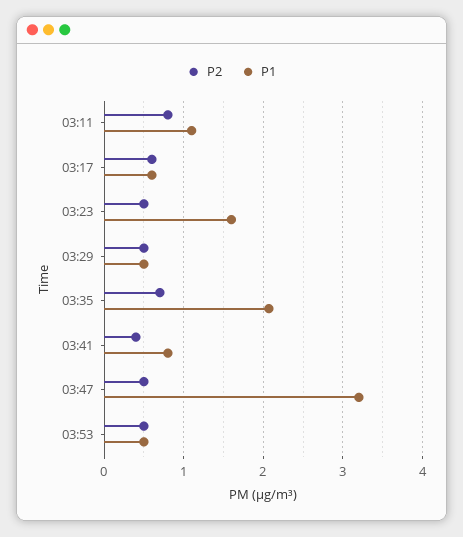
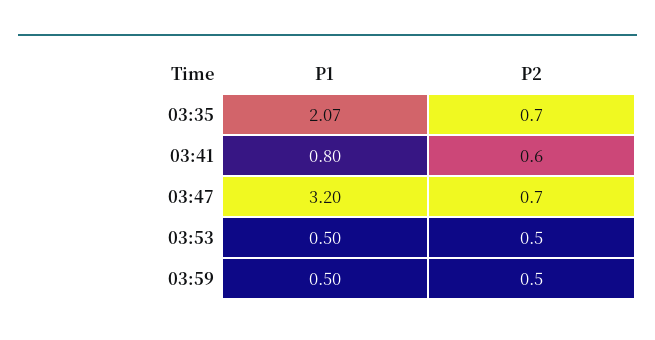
P2, 03:11: 0.8 -> none
P1, 03:11: 1.1 -> none
P2, 03:17: 0.6 -> none
P1, 03:17: 0.6 -> none
P2, 03:23: 0.5 -> none
P1, 03:23: 1.6 -> none
P2, 03:29: 0.5 -> none
P1, 03:29: 0.5 -> none
P2, 03:41: 0.4 -> 0.6
P2, 03:47: 0.5 -> 0.7
P1, 03:59: none -> 0.5
P2, 03:59: none -> 0.5

